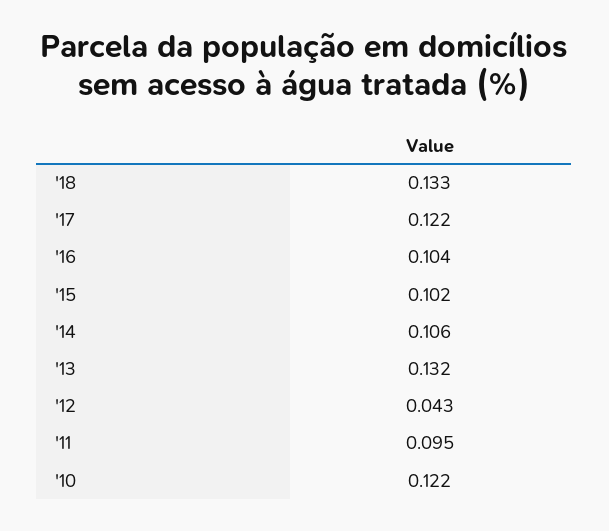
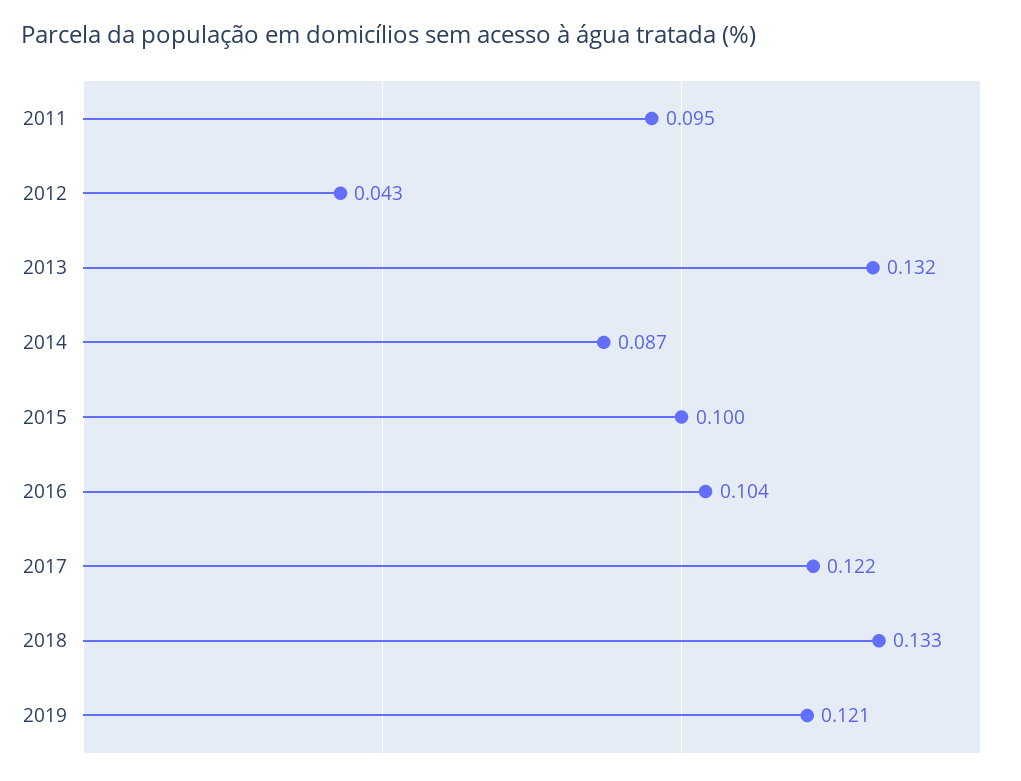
'15: 0.102 -> 0.1
'14: 0.106 -> 0.087
'10: 0.122 -> none
2019: none -> 0.121

